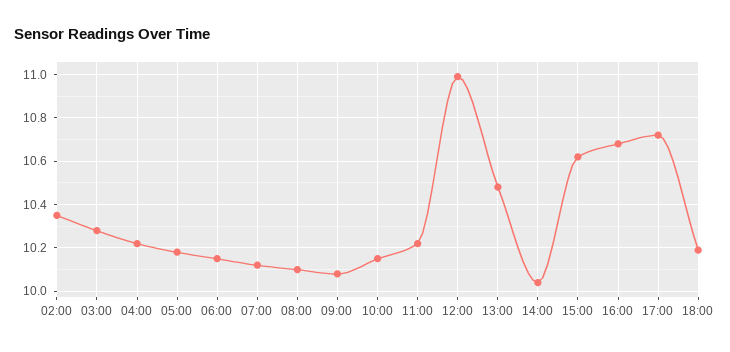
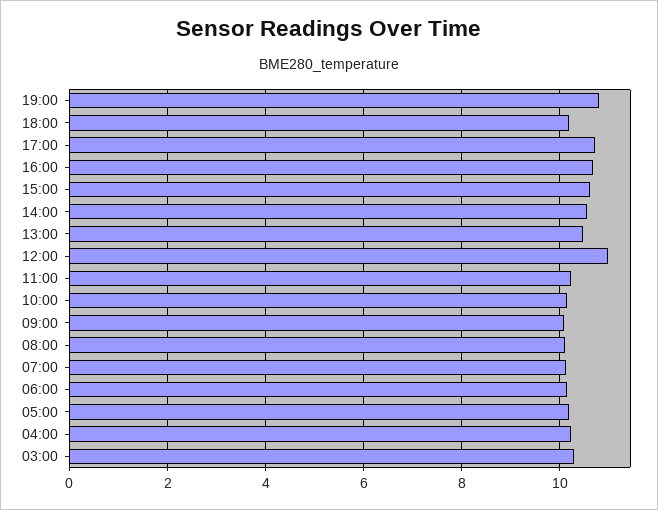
02:00: 10.35 -> none
14:00: 10.05 -> 10.6
19:00: none -> 10.8

